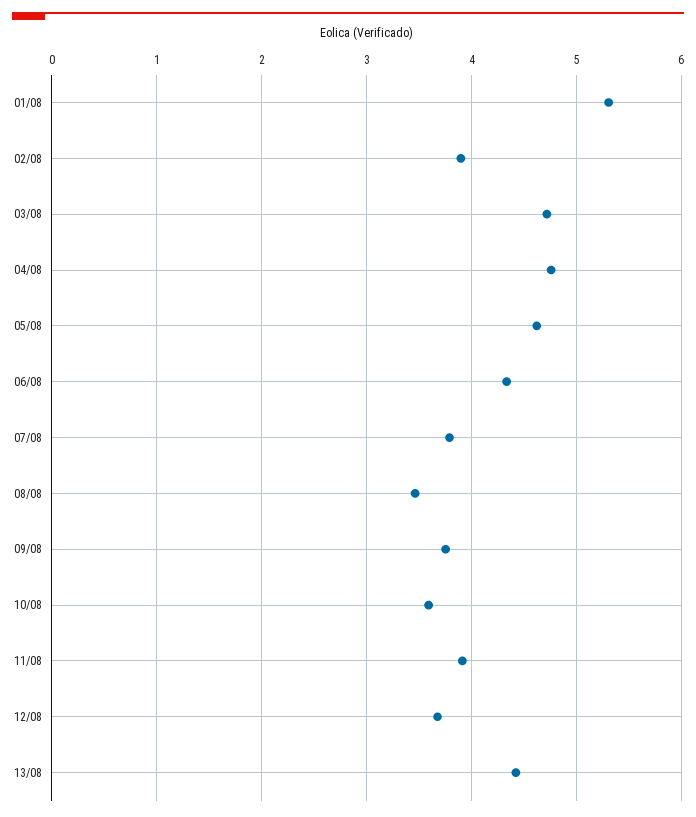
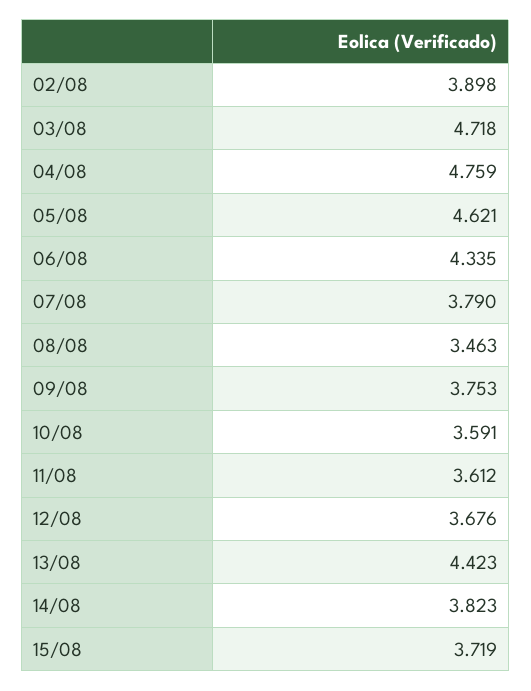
01/08: 5.3 -> none
11/08: 3.9 -> 3.612
14/08: none -> 3.823
15/08: none -> 3.719

